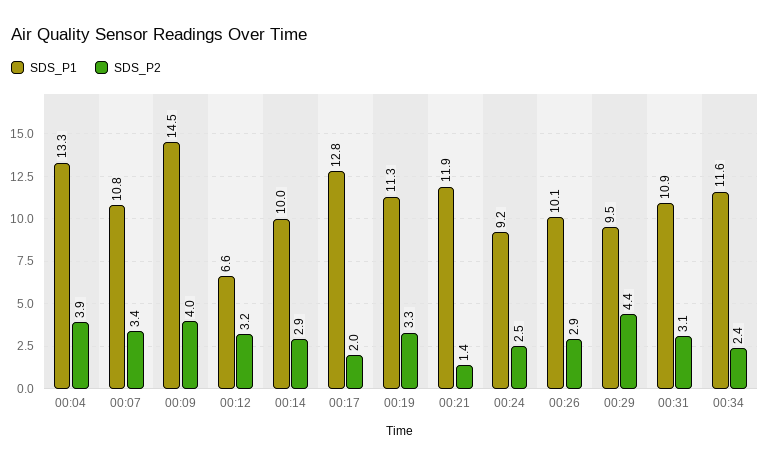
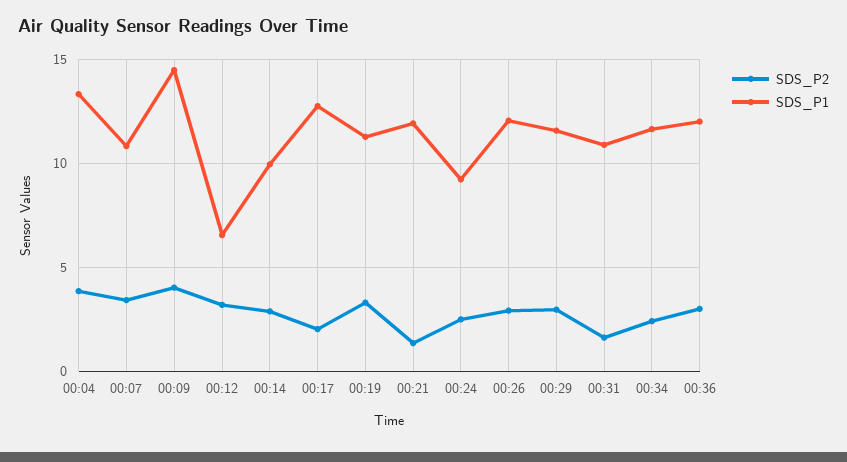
SDS_P1, 00:26: 10.1 -> 12
SDS_P1, 00:29: 9.5 -> 11.5
SDS_P2, 00:29: 4.4 -> 3
SDS_P2, 00:31: 3.1 -> 1.5
SDS_P2, 00:36: none -> 3
SDS_P1, 00:36: none -> 12

